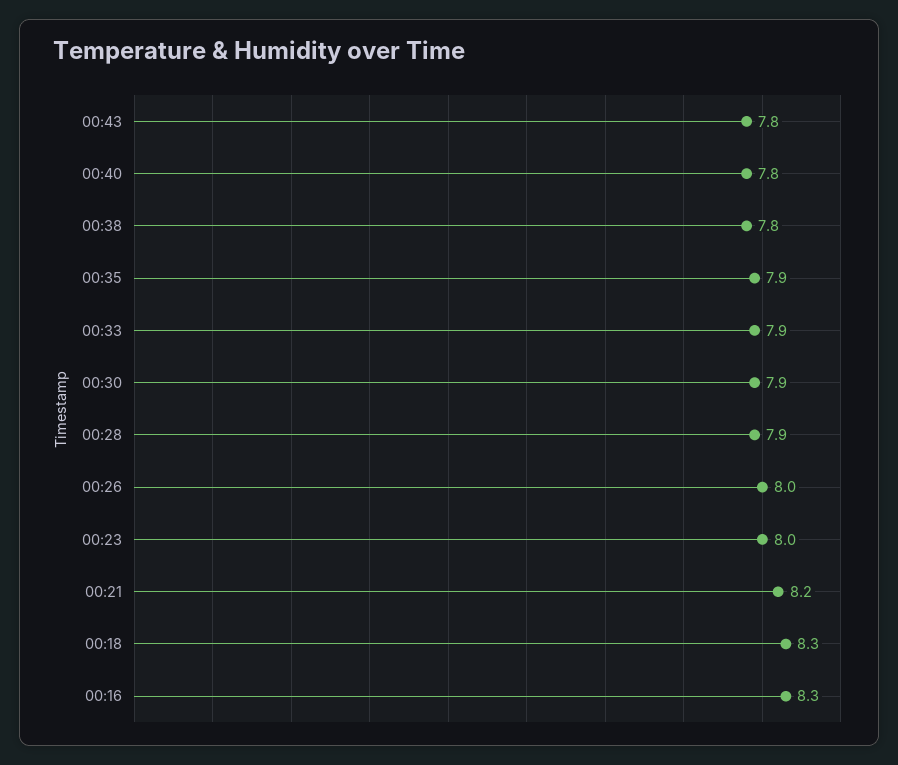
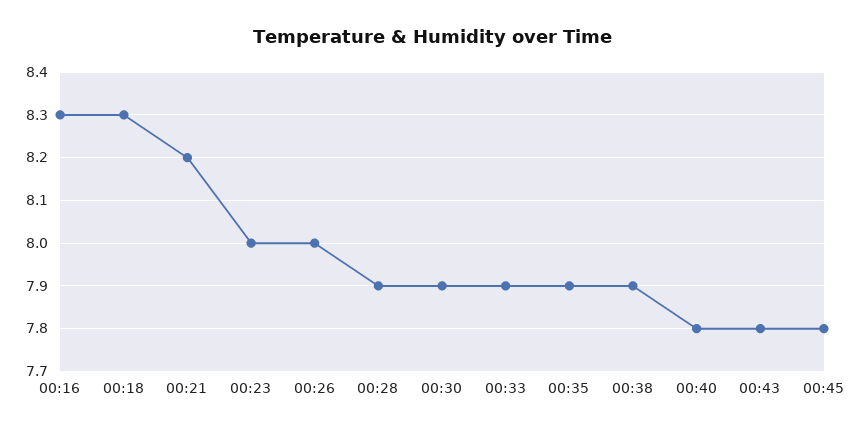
00:38: 7.8 -> 7.9
00:45: none -> 7.8

